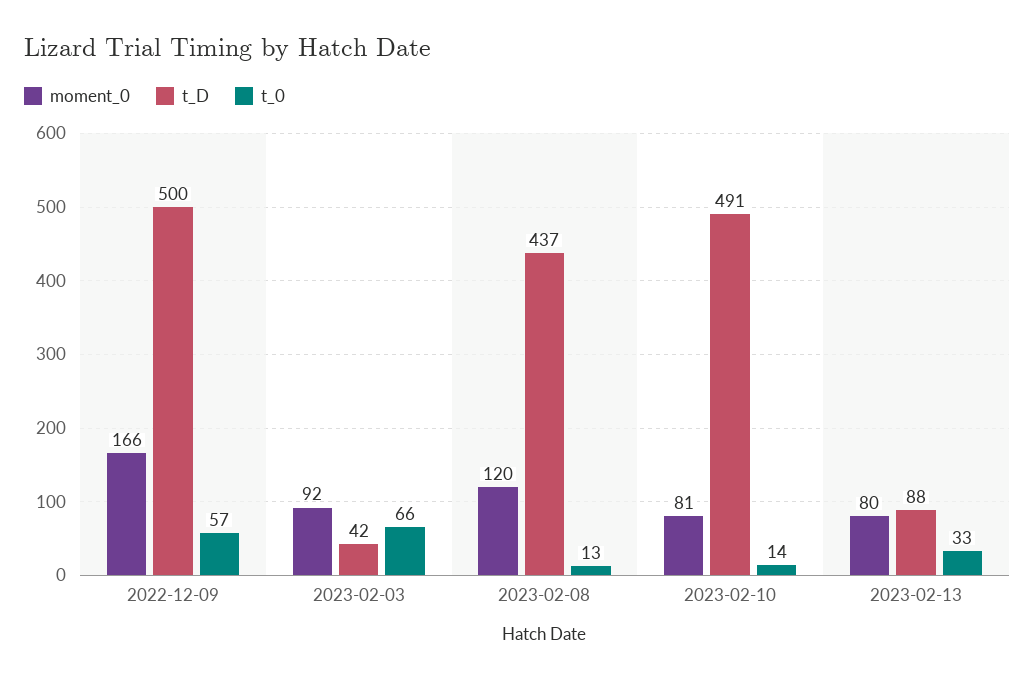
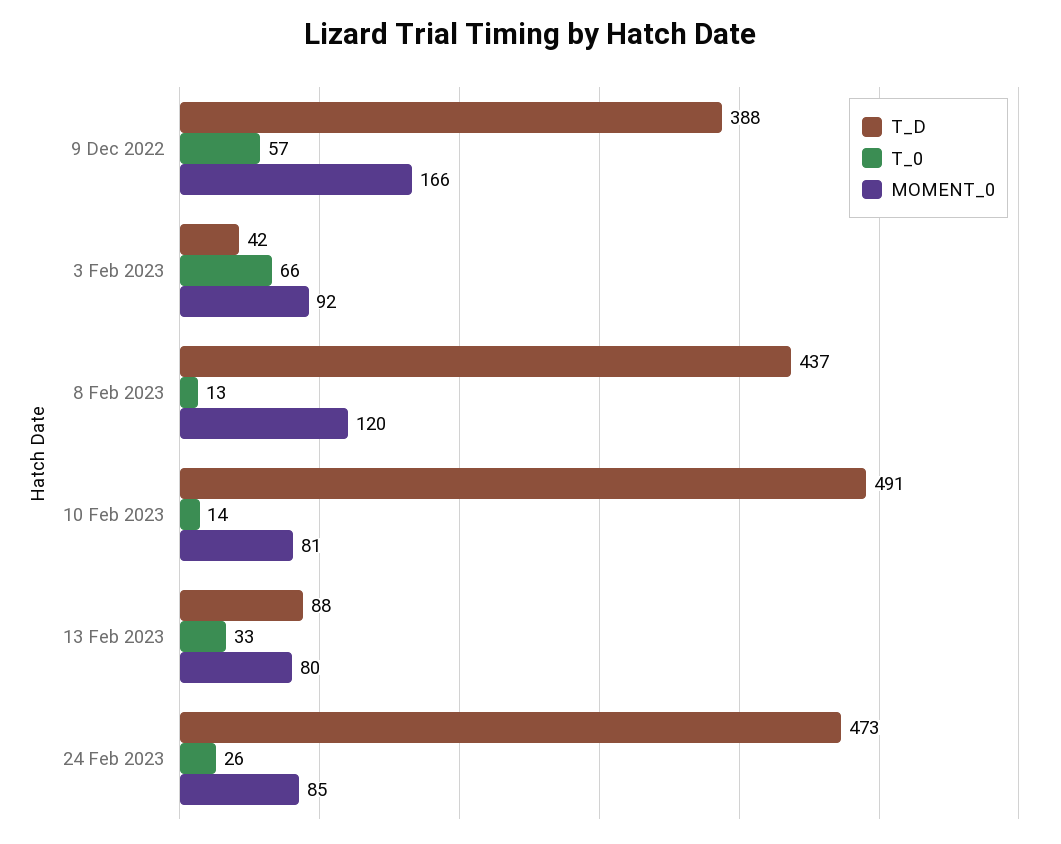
t_D, 2022-12-09: 500 -> 388
t_D, 24 Feb 2023: none -> 473
t_0, 24 Feb 2023: none -> 26
moment_0, 24 Feb 2023: none -> 85

